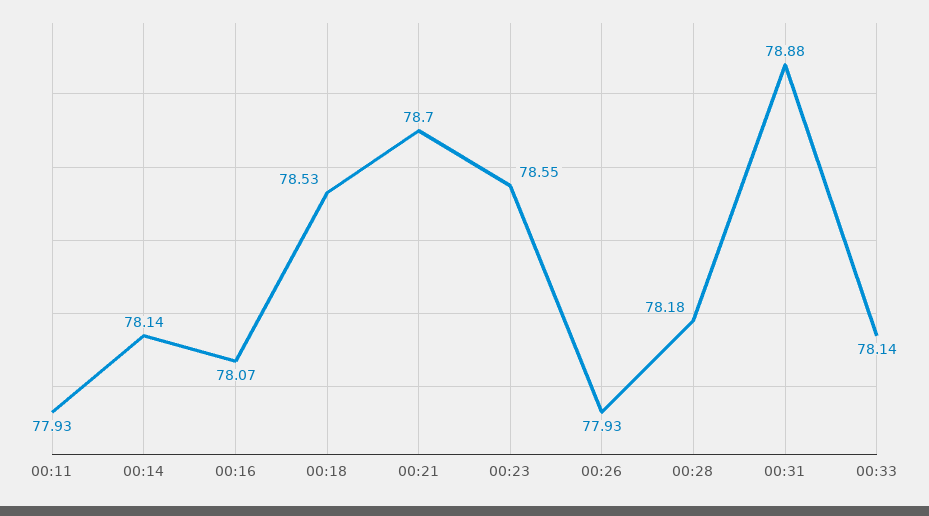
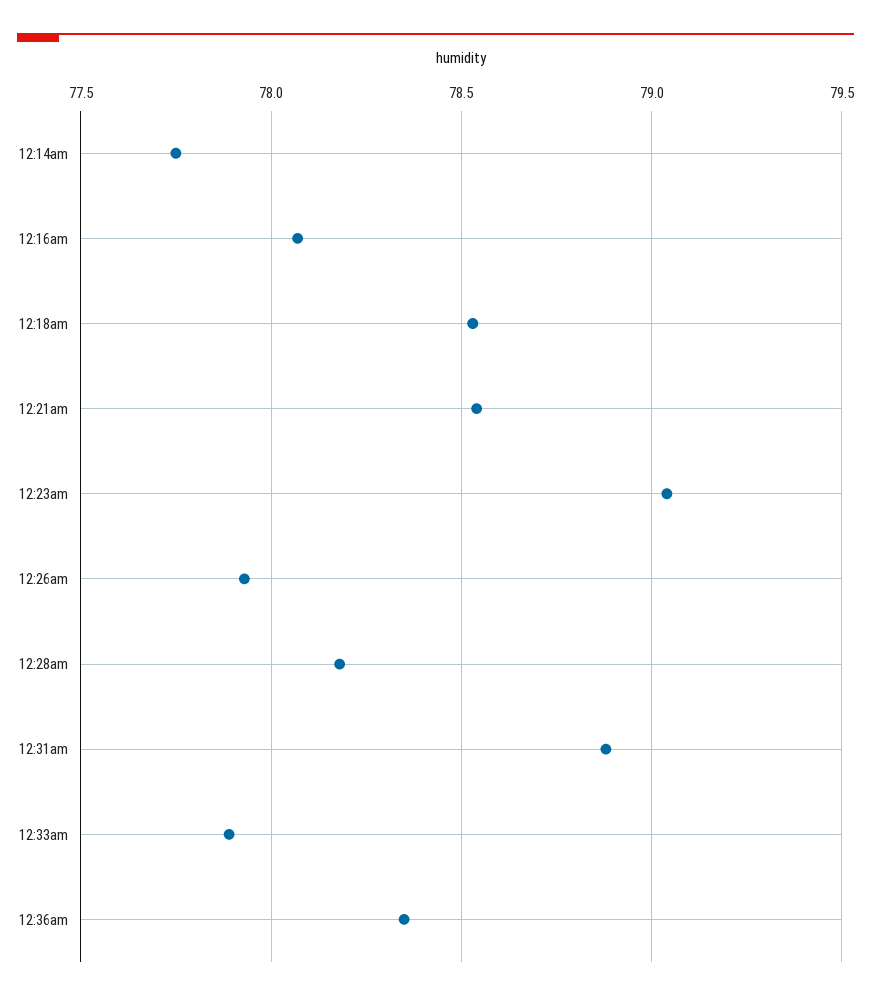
00:11: 77.93 -> none
00:14: 78.14 -> 77.75
00:21: 78.7 -> 78.55
00:23: 78.55 -> 79.05
00:33: 78.14 -> 77.9
12:36am: none -> 78.35

